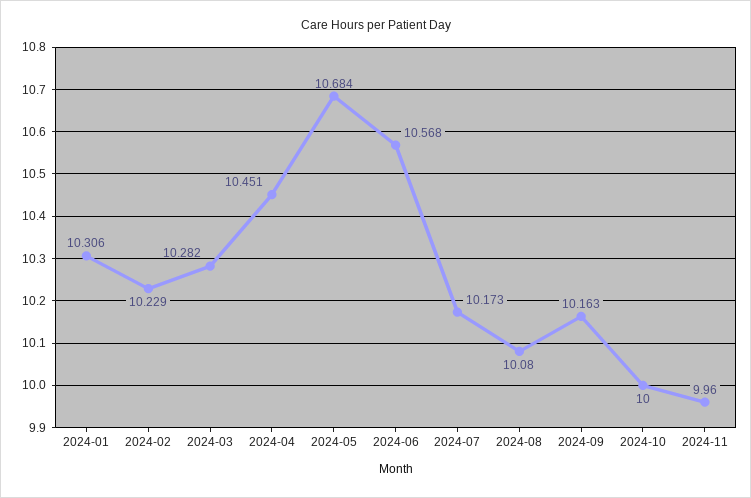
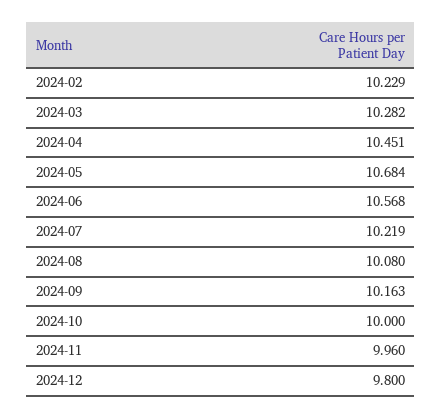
2024-01: 10.306 -> none
2024-07: 10.173 -> 10.219
2024-12: none -> 9.8

